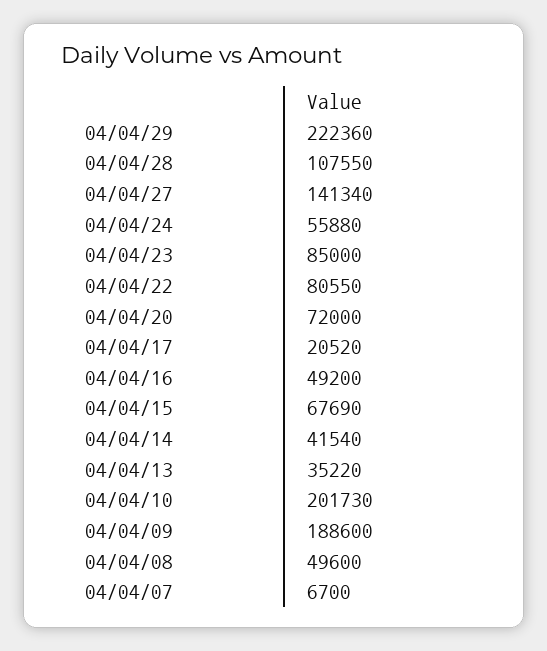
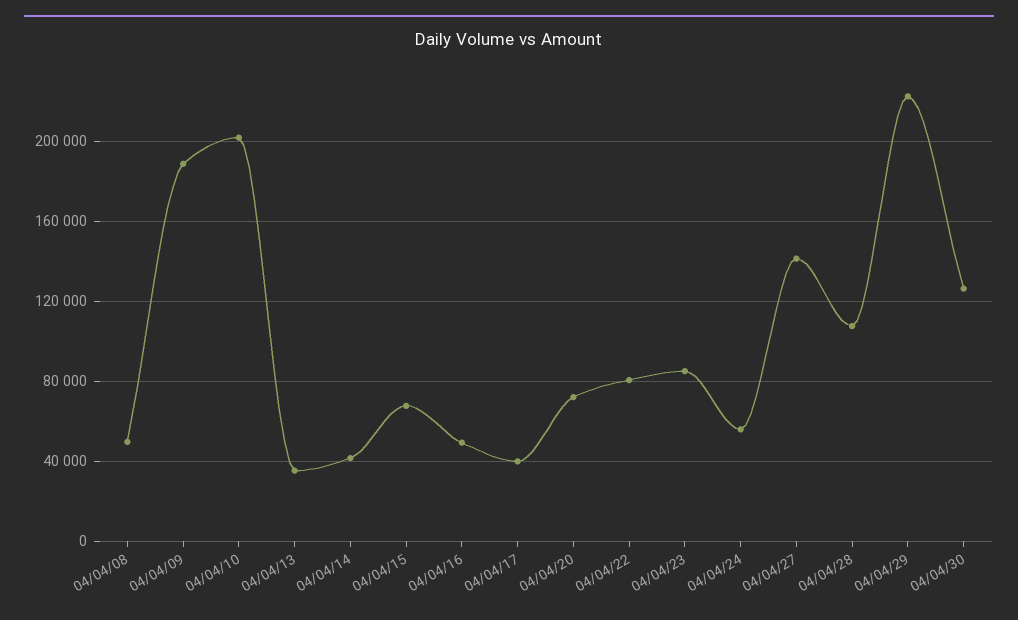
04/04/17: 20520 -> 40000
04/04/07: 6700 -> none
04/04/30: none -> 125000

